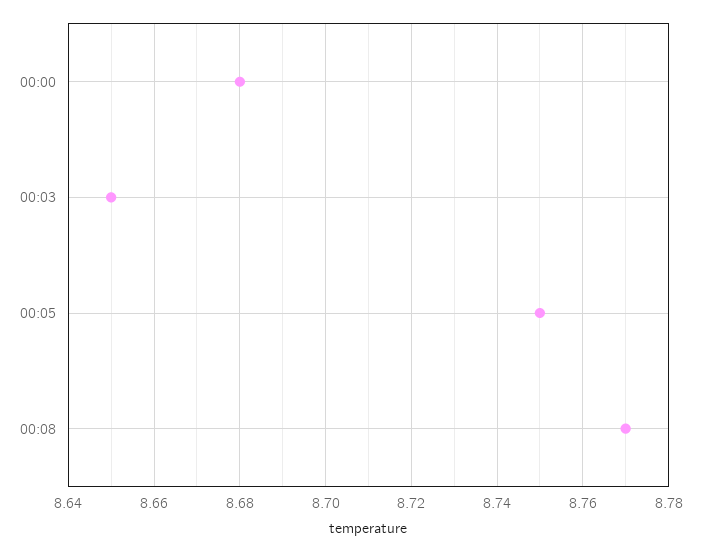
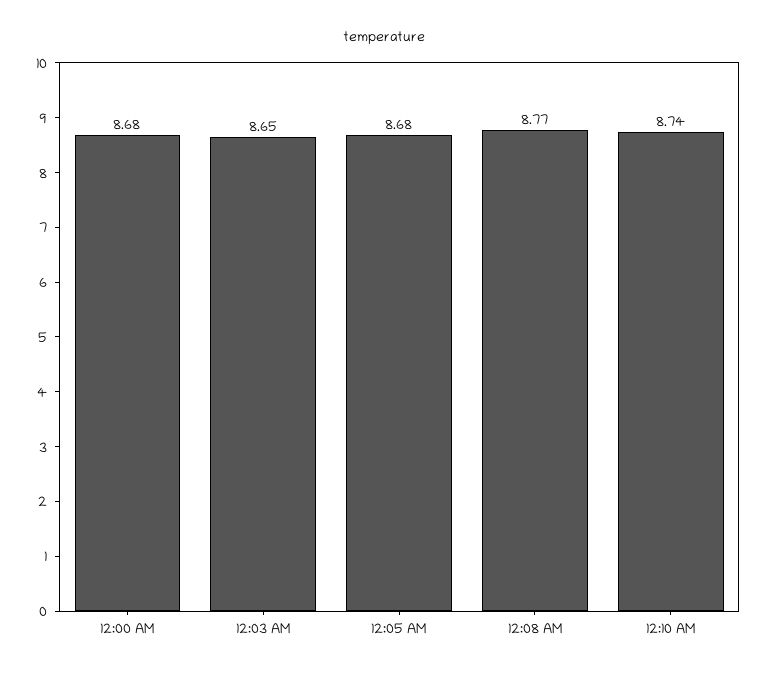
00:05: 8.75 -> 8.68
12:10 AM: none -> 8.74

